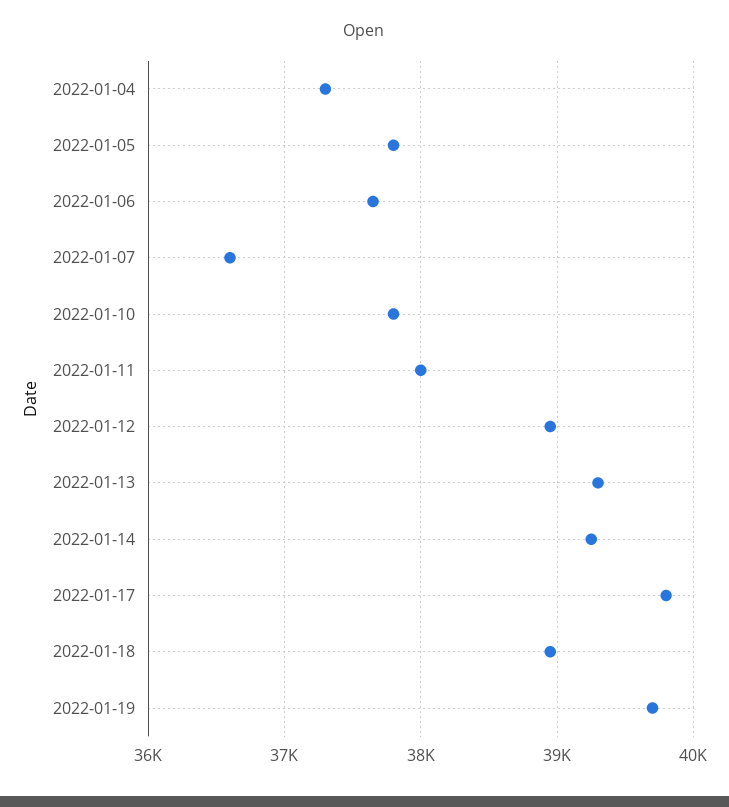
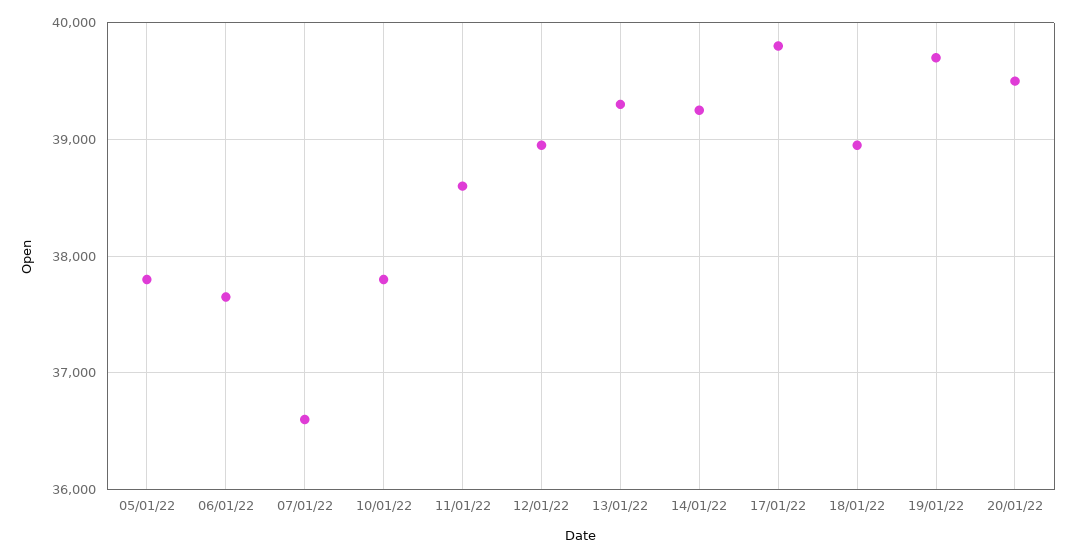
2022-01-04: 37300 -> none
2022-01-11: 38000 -> 38600
20/01/22: none -> 39500

